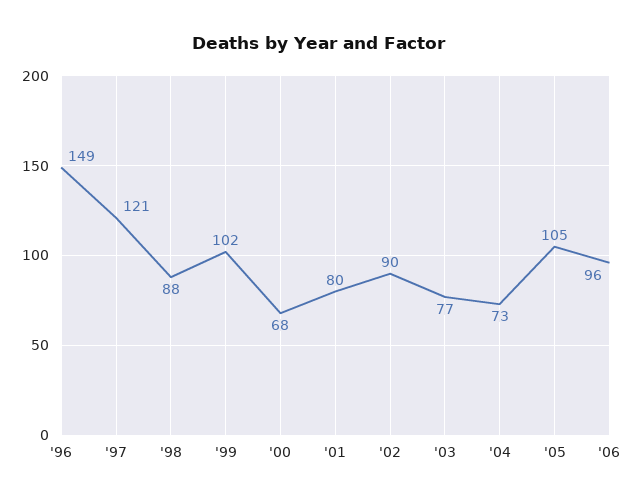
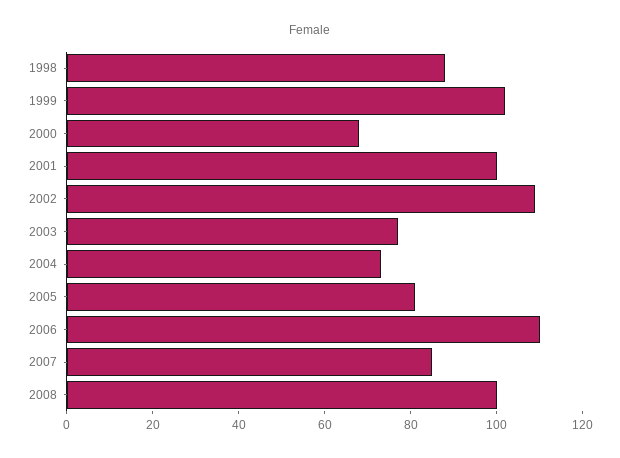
'96: 149 -> none
'97: 121 -> none
'01: 80 -> 100
'02: 90 -> 110
'05: 105 -> 80
'06: 96 -> 110
2007: none -> 85
2008: none -> 100

